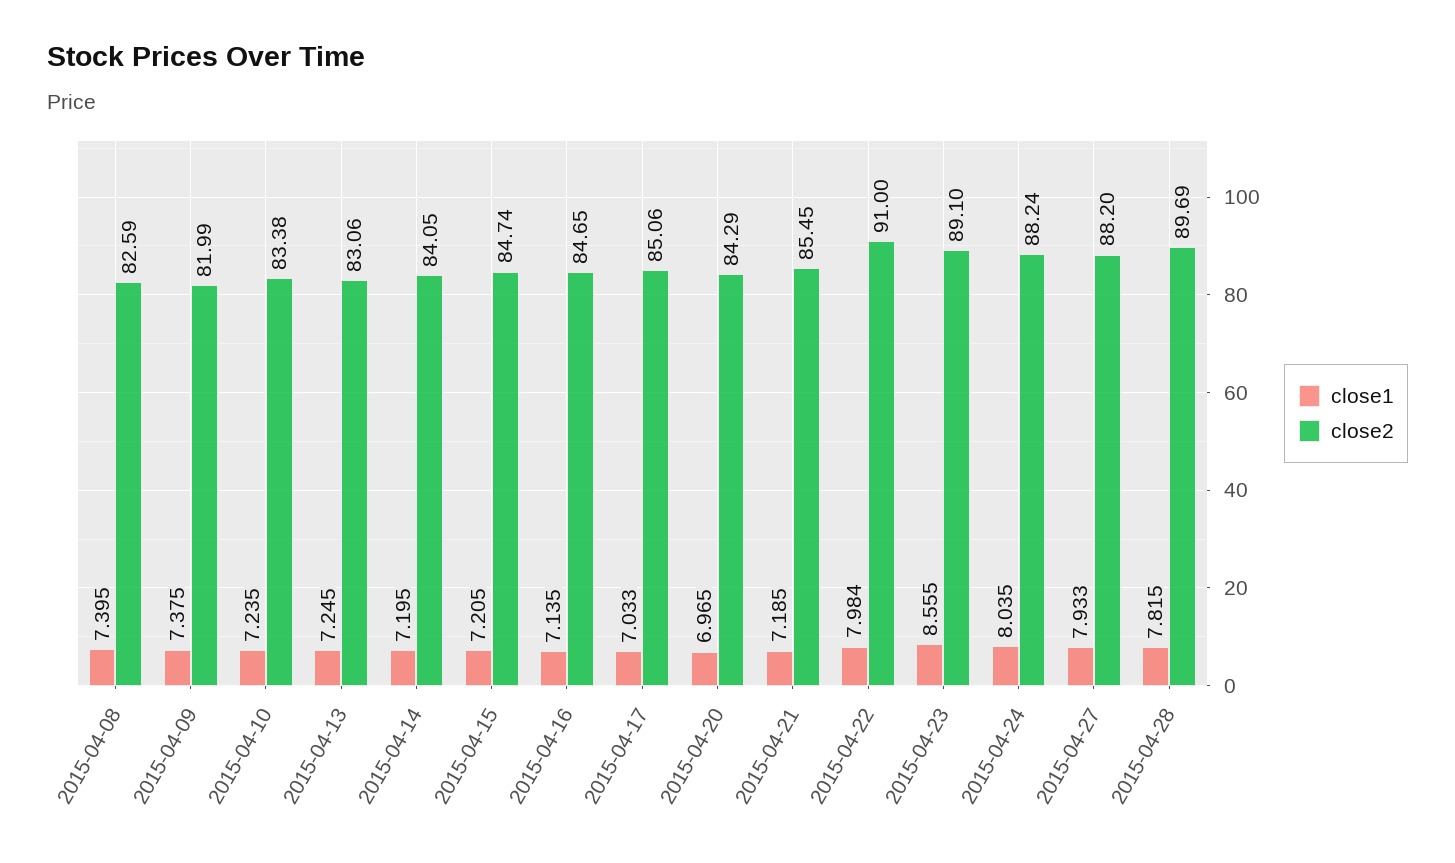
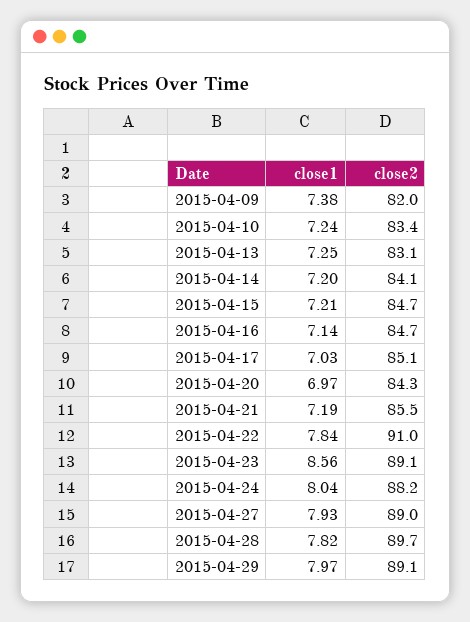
close1, 2015-04-08: 7.395 -> none
close2, 2015-04-08: 82.59 -> none
close1, 2015-04-22: 7.984 -> 7.84
close2, 2015-04-27: 88.2 -> 89
close1, 2015-04-29: none -> 7.97
close2, 2015-04-29: none -> 89.1

